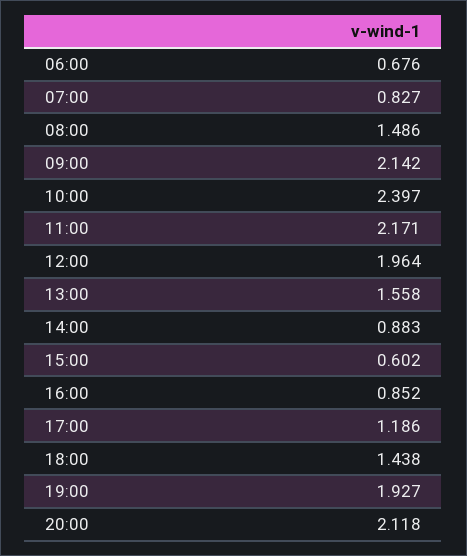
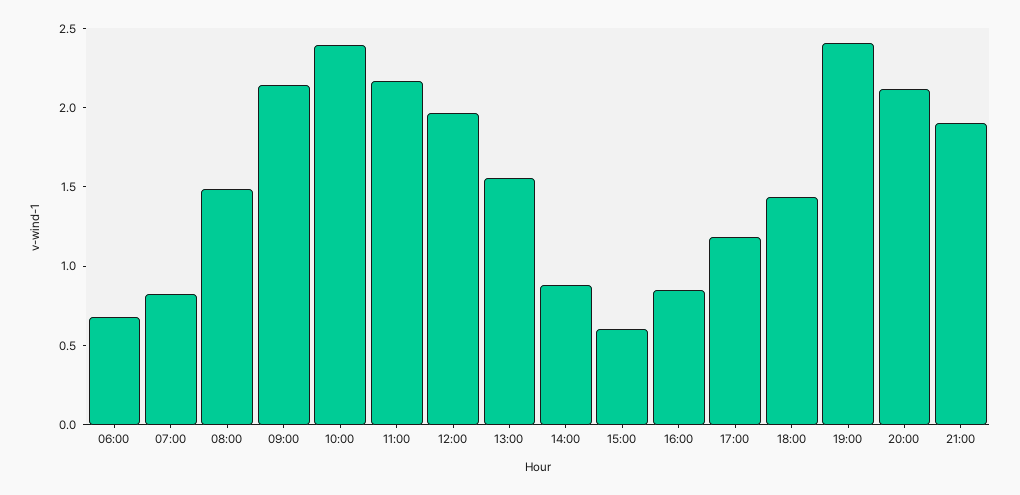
19:00: 1.927 -> 2.4
21:00: none -> 1.9

